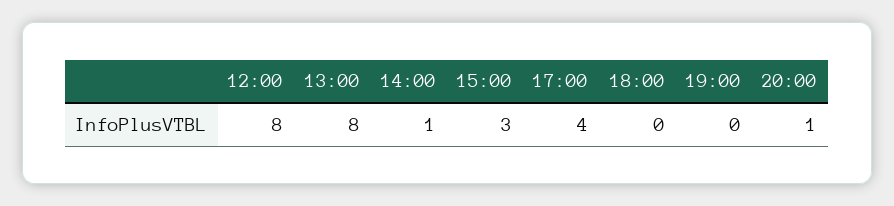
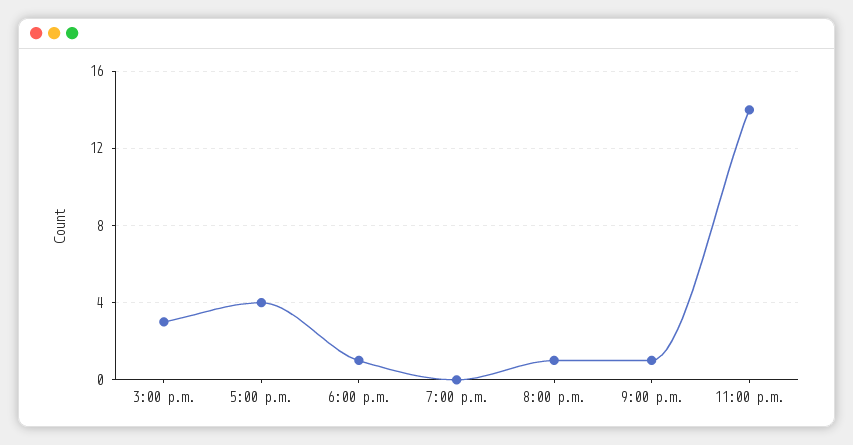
12:00: 8 -> none
13:00: 8 -> none
14:00: 1 -> none
18:00: 0 -> 1
9:00 p.m.: none -> 1
11:00 p.m.: none -> 14

